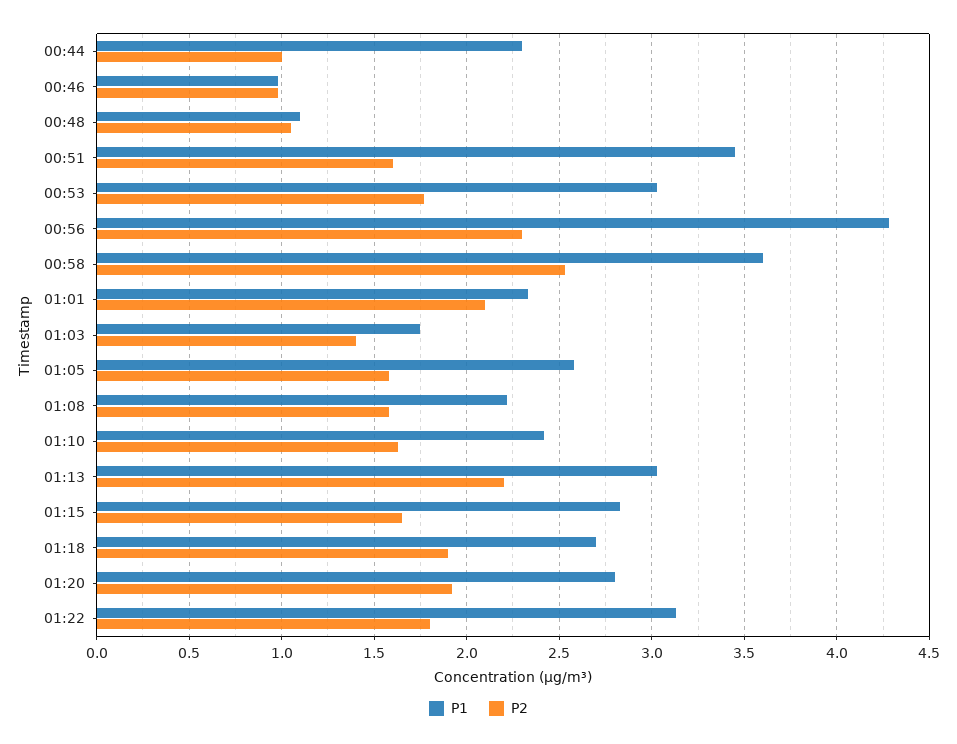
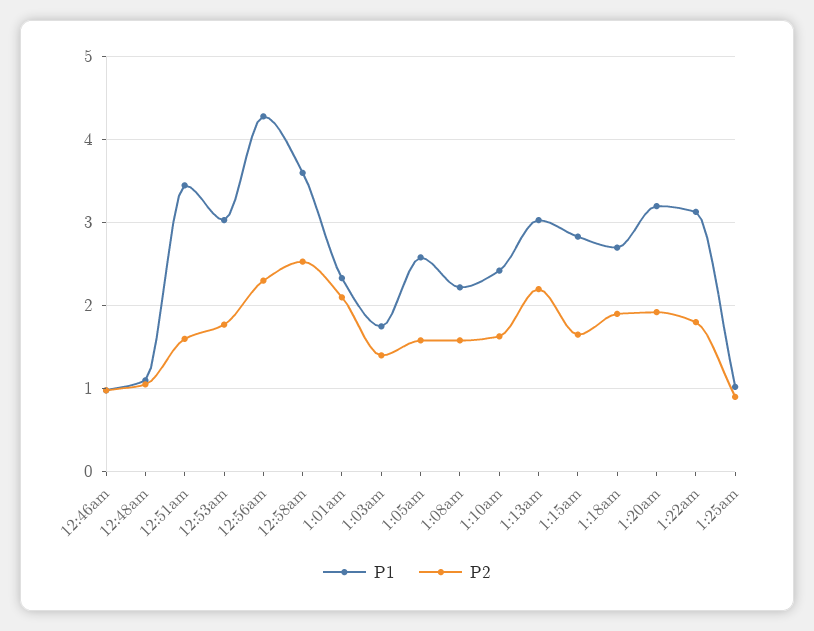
P1, 00:44: 2.3 -> none
P2, 00:44: 1 -> none
P1, 01:20: 2.8 -> 3.2
P1, 1:25am: none -> 1
P2, 1:25am: none -> 0.9

